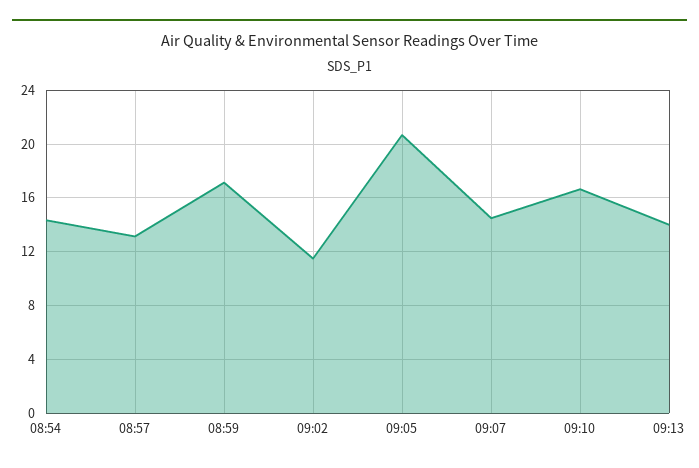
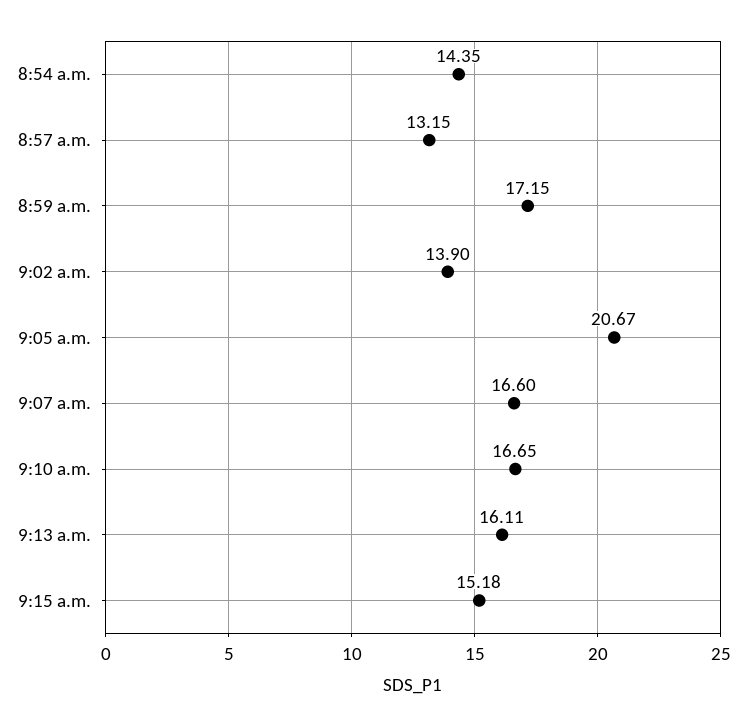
09:02: 11.5 -> 13.9
09:07: 14.5 -> 16.6
09:13: 14 -> 16.11
9:15 a.m.: none -> 15.18

